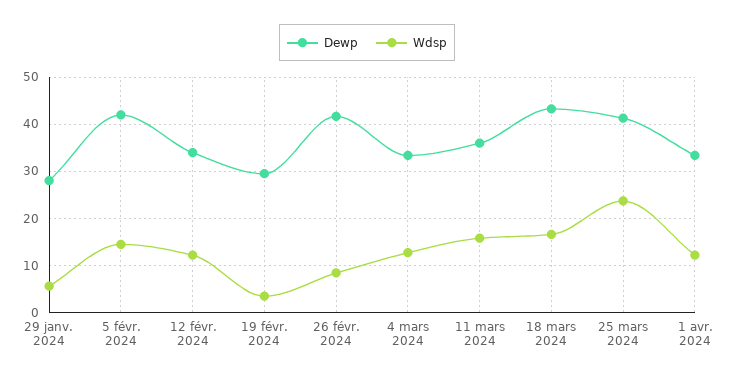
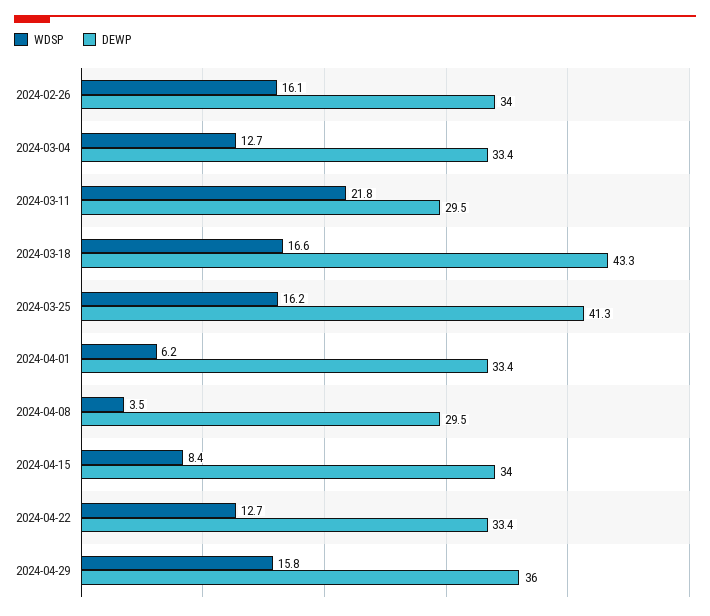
Dewp, 29 janv. 2024: 28 -> none
Wdsp, 29 janv. 2024: 6 -> none
Dewp, 5 févr. 2024: 42 -> none
Wdsp, 5 févr. 2024: 14 -> none
Dewp, 12 févr. 2024: 34 -> none
Wdsp, 12 févr. 2024: 12 -> none
Dewp, 19 févr. 2024: 30 -> none
Wdsp, 19 févr. 2024: 4 -> none
Dewp, 26 févr. 2024: 42 -> 34
Wdsp, 26 févr. 2024: 8 -> 16.1
Dewp, 11 mars 2024: 36 -> 29.5
Wdsp, 11 mars 2024: 16 -> 21.8
Wdsp, 25 mars 2024: 24 -> 16.2
Wdsp, 1 avr. 2024: 12 -> 6.2
Wdsp, 2024-04-08: none -> 3.5
Dewp, 2024-04-08: none -> 29.5
Wdsp, 2024-04-15: none -> 8.4
Dewp, 2024-04-15: none -> 34
Wdsp, 2024-04-22: none -> 12.7
Dewp, 2024-04-22: none -> 33.4
Wdsp, 2024-04-29: none -> 15.8
Dewp, 2024-04-29: none -> 36

